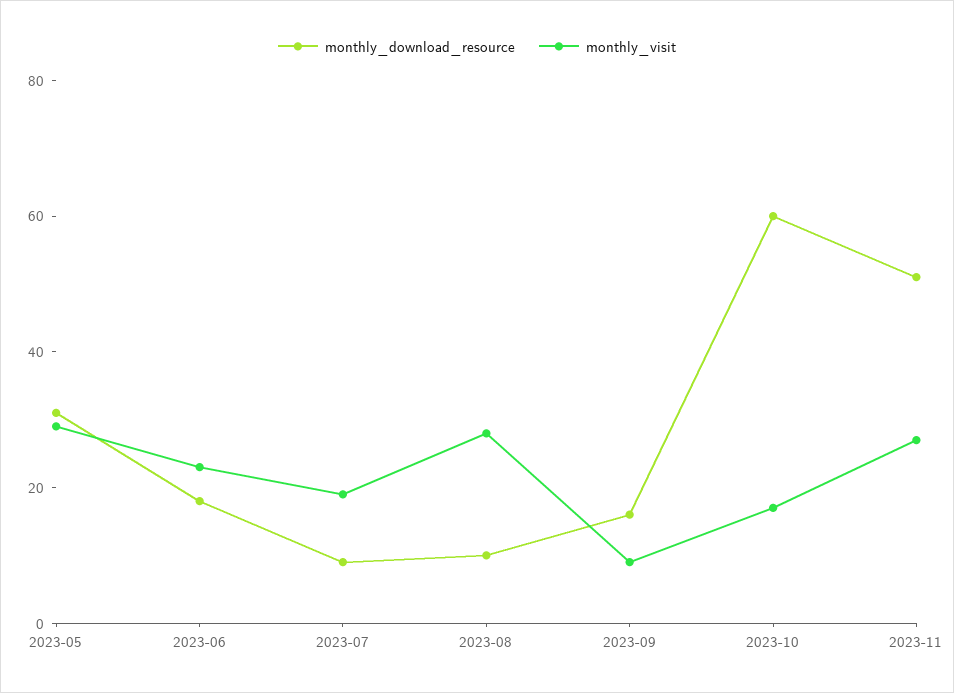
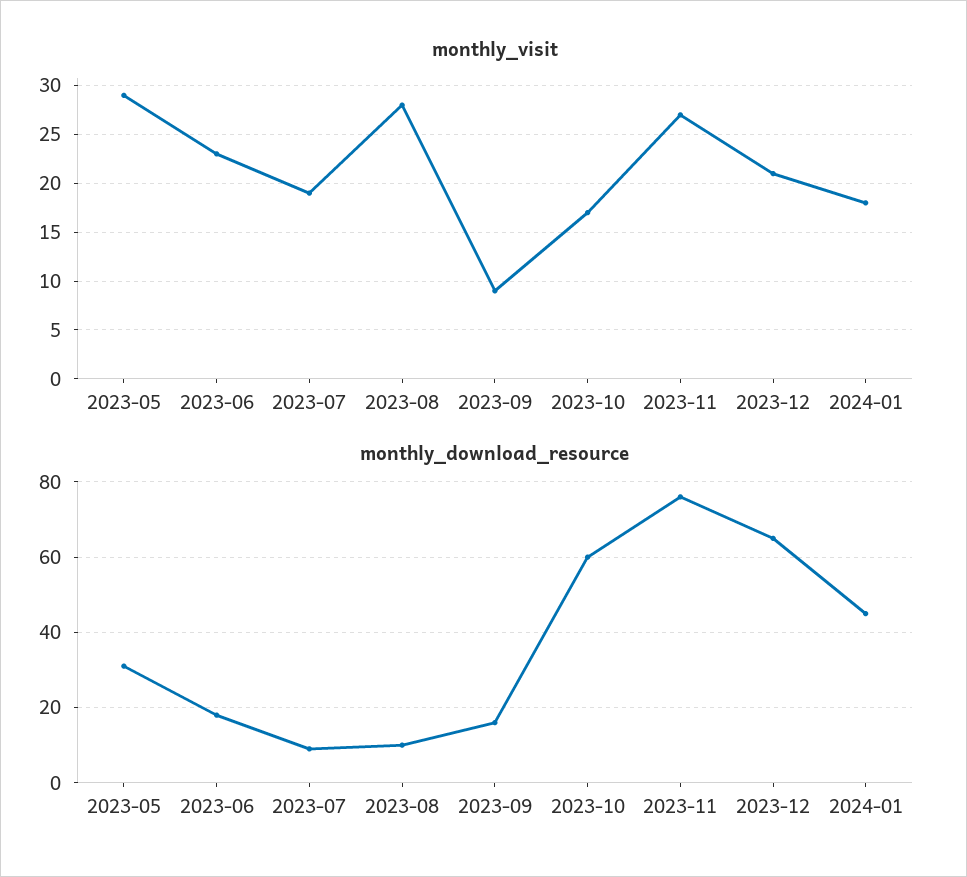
monthly_download_resource, 2023-11: 50 -> 75
monthly_visit, 2023-12: none -> 21
monthly_visit, 2024-01: none -> 18
monthly_download_resource, 2023-12: none -> 65
monthly_download_resource, 2024-01: none -> 45

